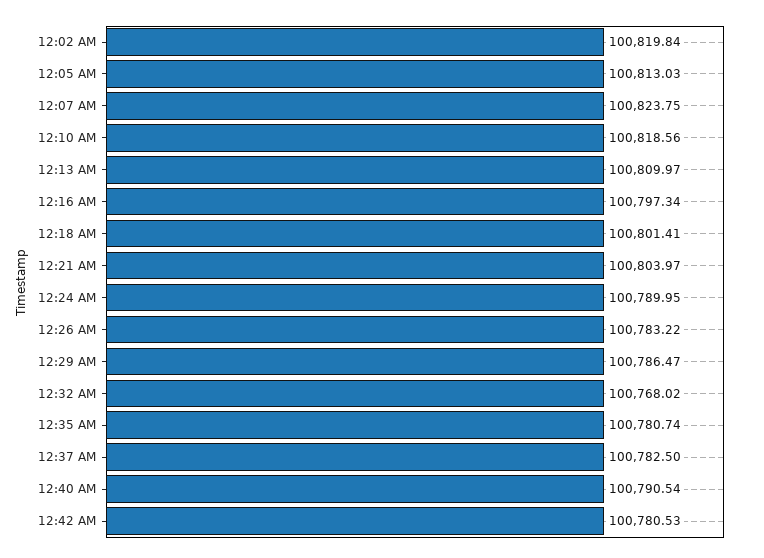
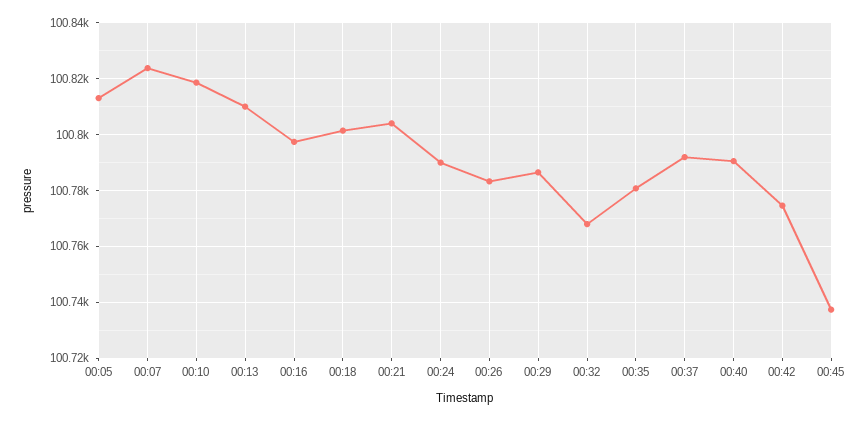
12:02 AM: 100819.84 -> none
12:37 AM: 100782.5 -> 100792.5
12:42 AM: 100780.53 -> 100775
00:45: none -> 100737.5

